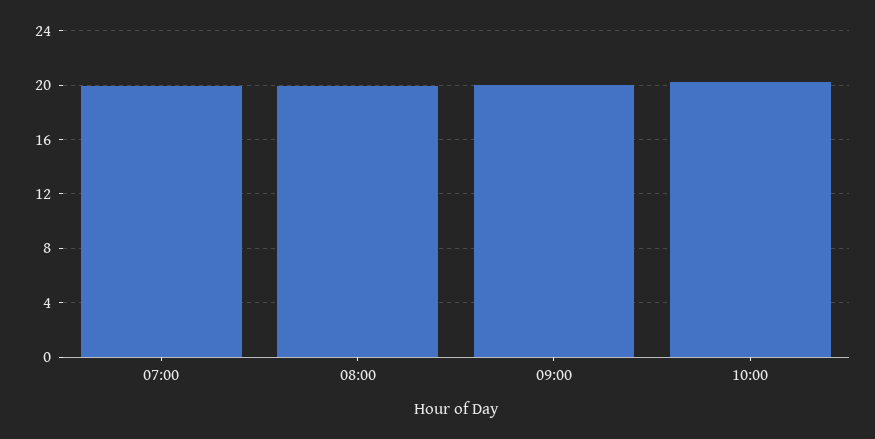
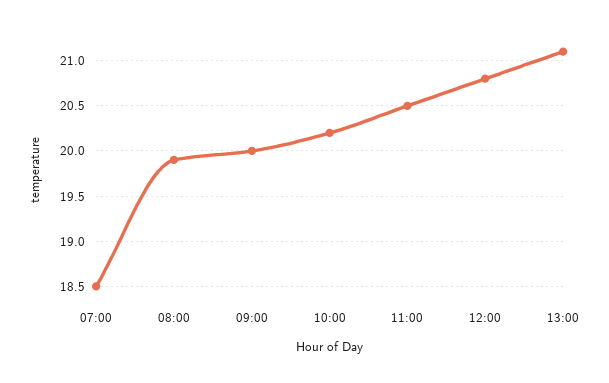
07:00: 20 -> 18.5
11:00: none -> 20.5
12:00: none -> 20.8
13:00: none -> 21.1

